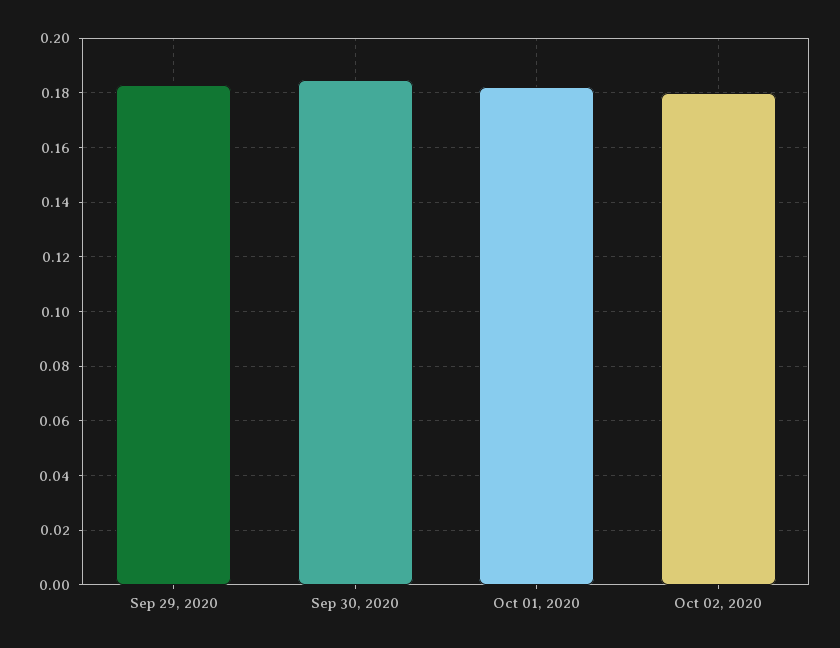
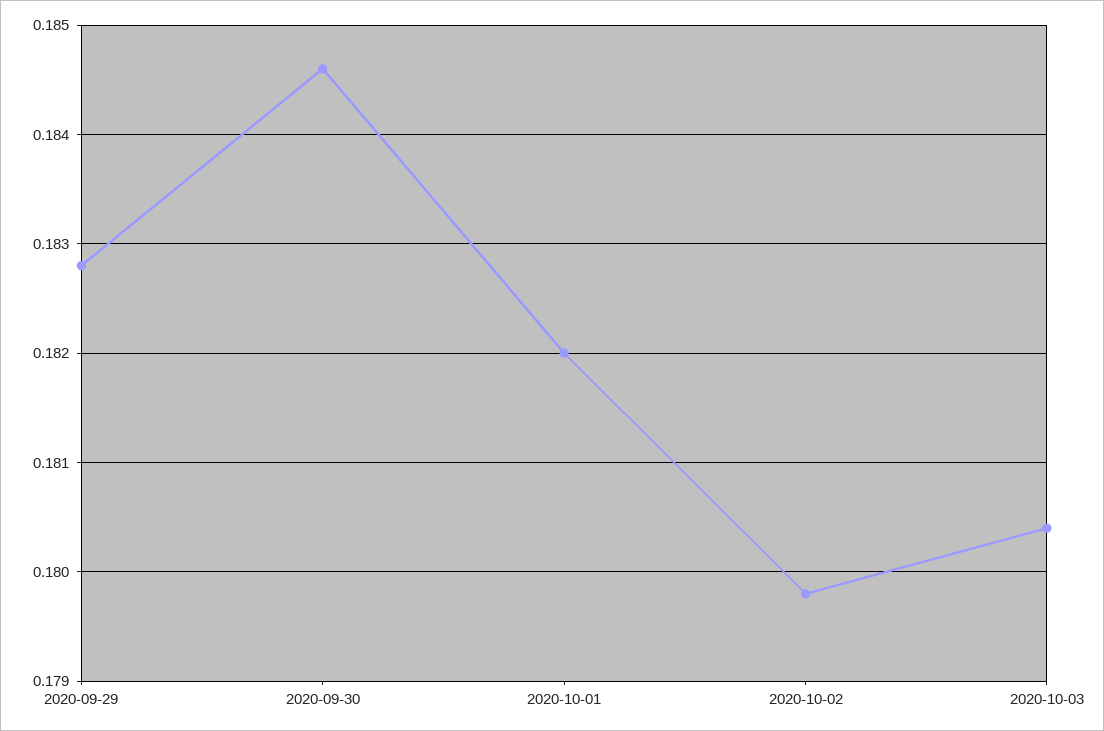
2020-10-03: none -> 0.1804

